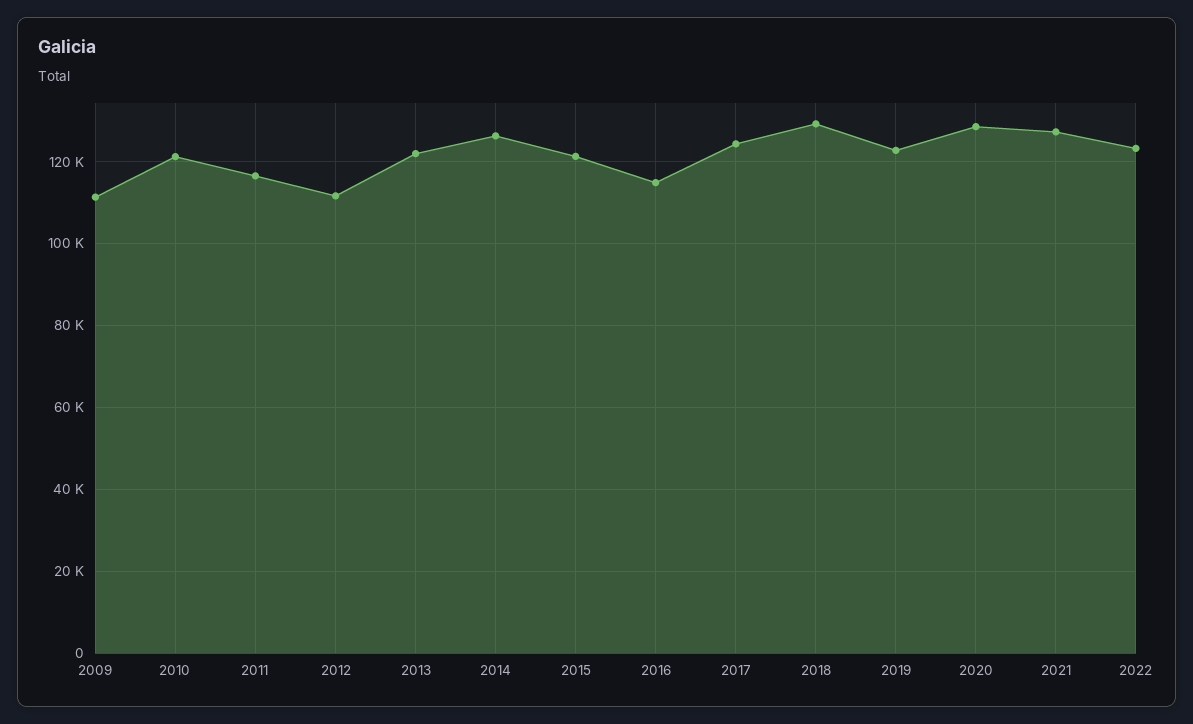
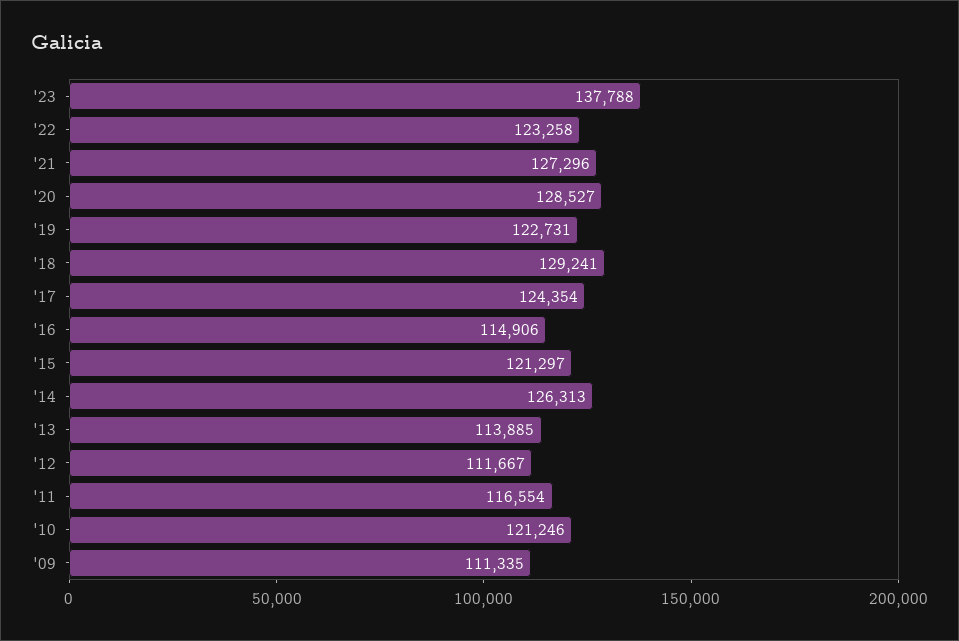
2013: 122000 -> 113885
'23: none -> 137788

